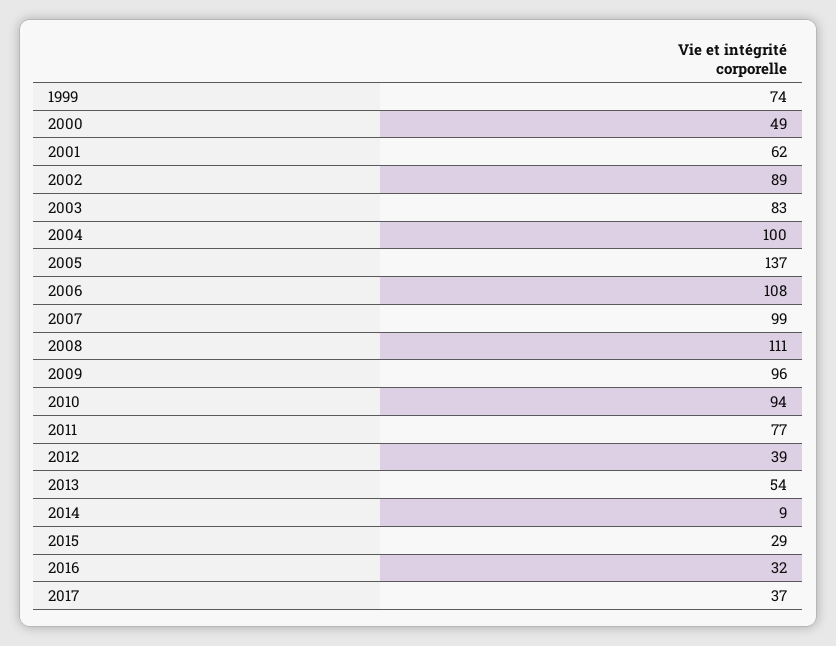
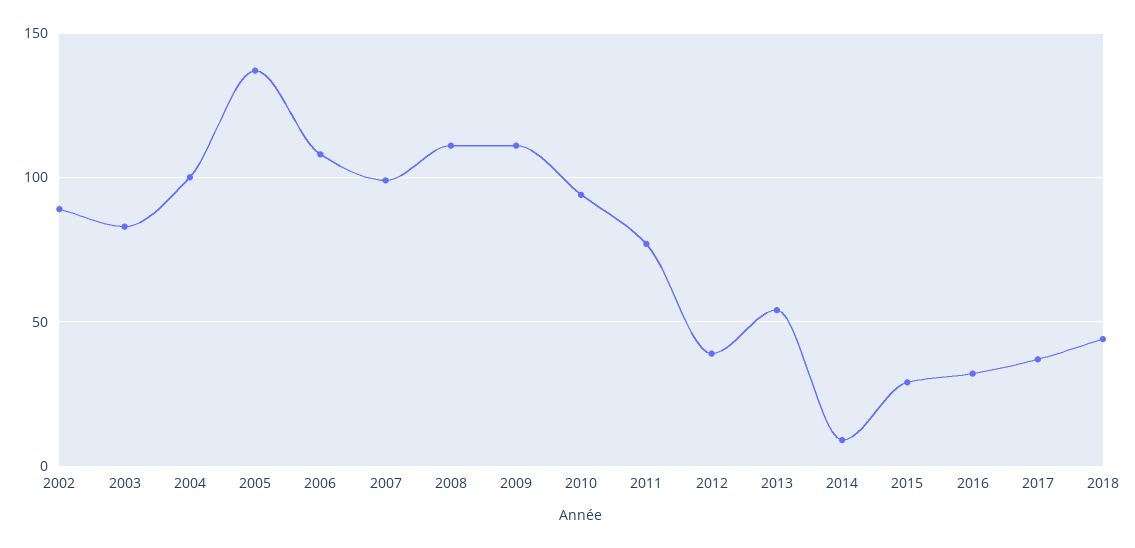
1999: 74 -> none
2000: 49 -> none
2001: 62 -> none
2009: 96 -> 110
2018: none -> 45

